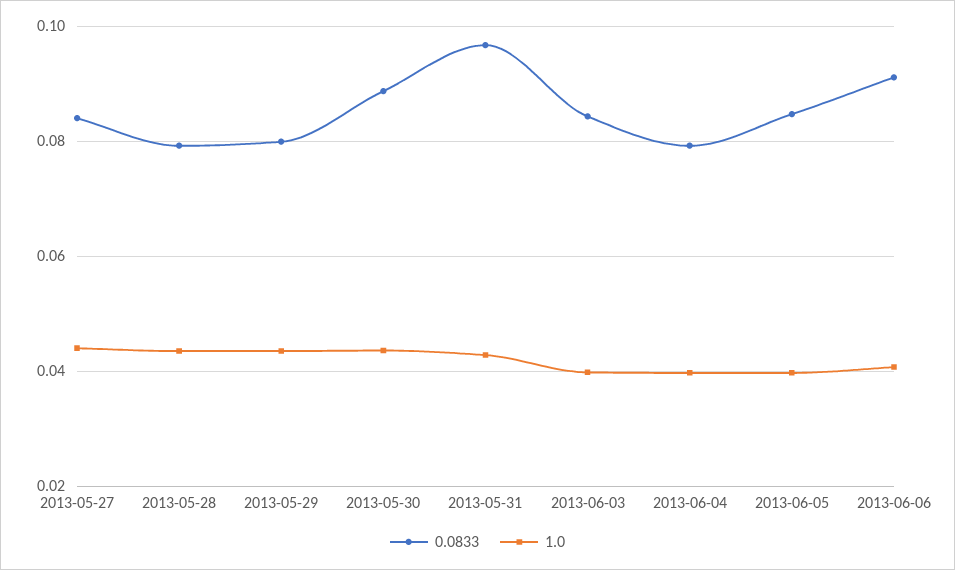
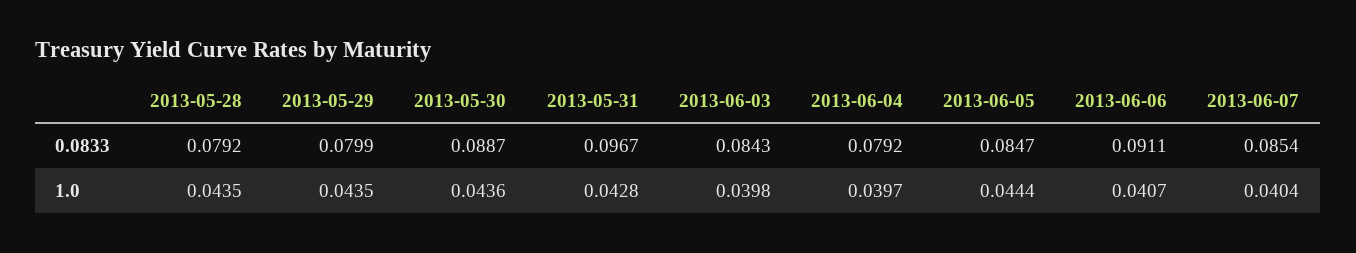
0.0833, 2013-05-27: 0.084 -> none
1.0, 2013-05-27: 0.044 -> none
1.0, 2013-06-05: 0.04 -> 0.0444
0.0833, 2013-06-07: none -> 0.0854
1.0, 2013-06-07: none -> 0.0404

